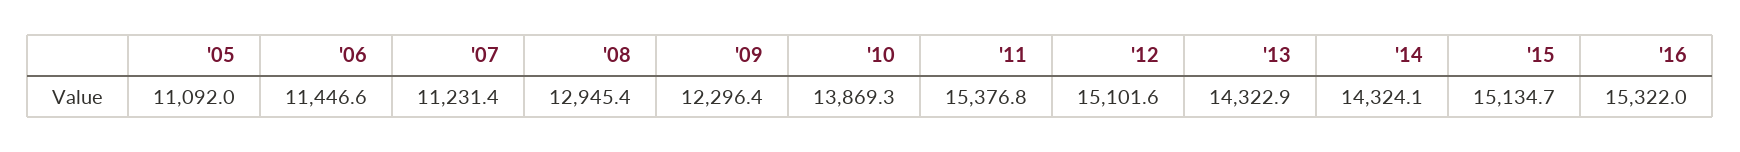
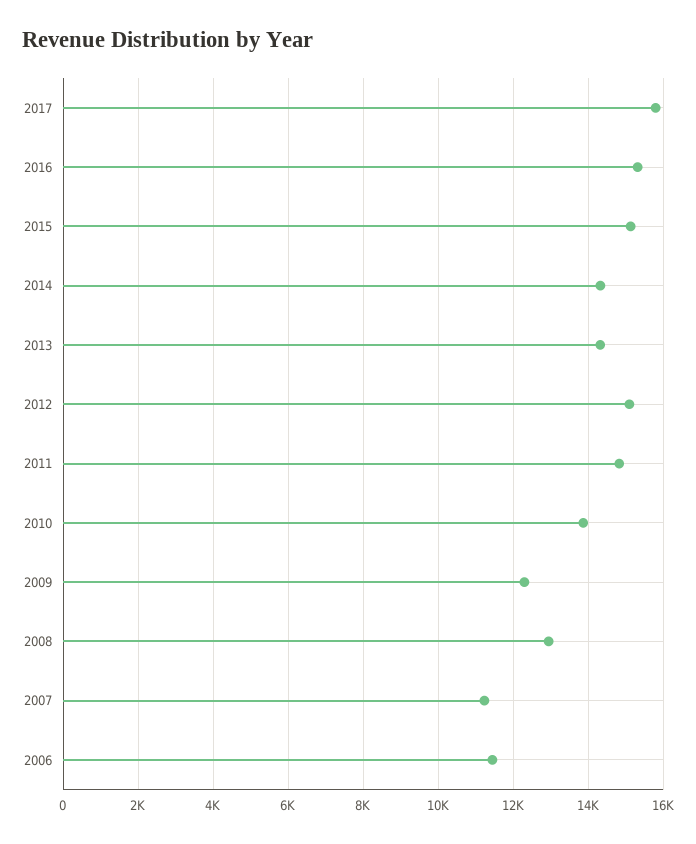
'05: 11092 -> none
'11: 15376.8 -> 14800
2017: none -> 15800

